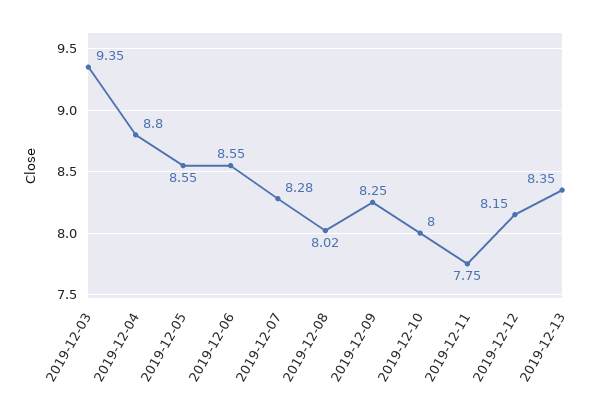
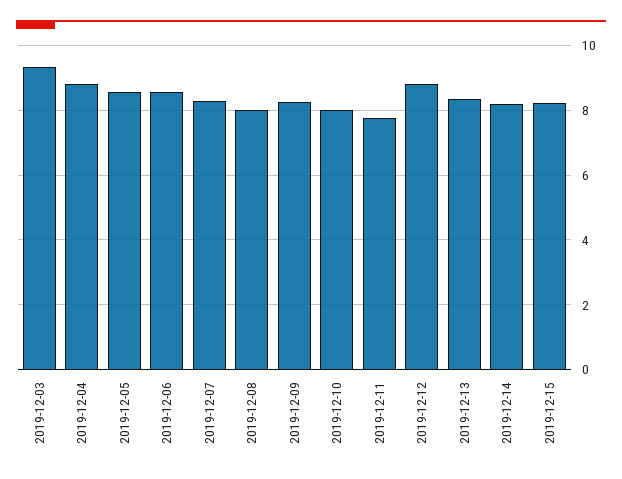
2019-12-12: 8.15 -> 8.8
2019-12-14: none -> 8.2
2019-12-15: none -> 8.2

